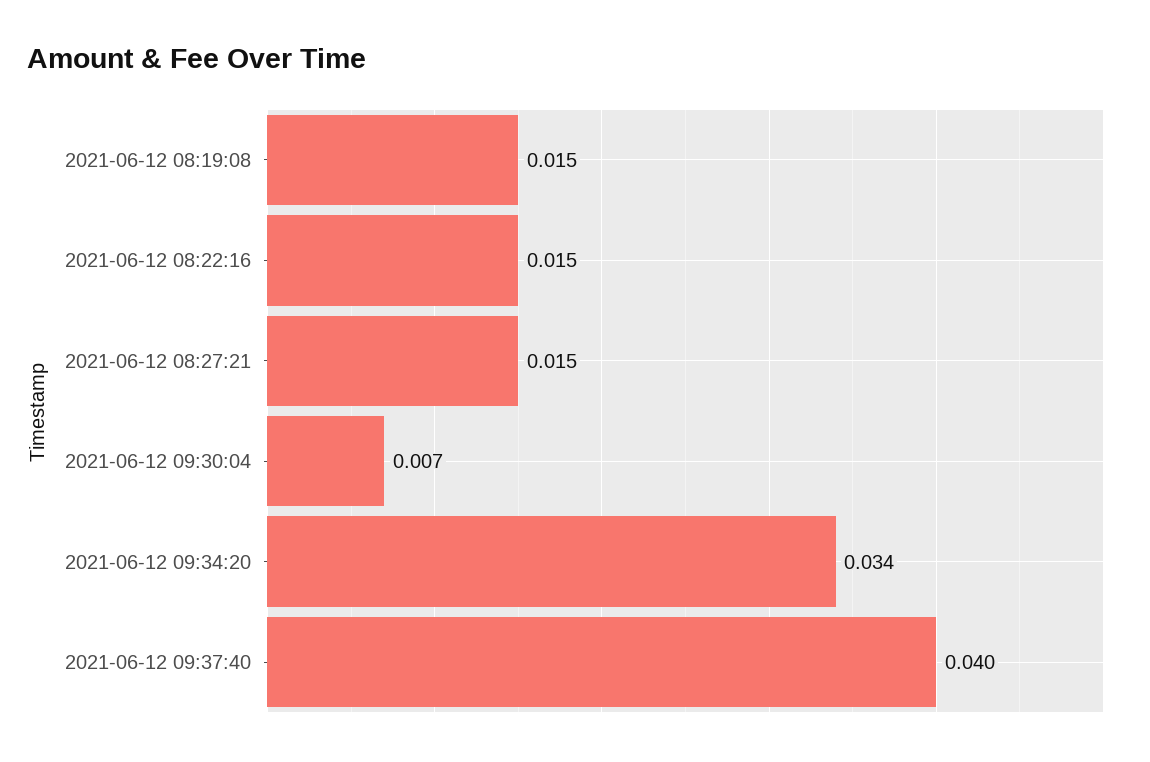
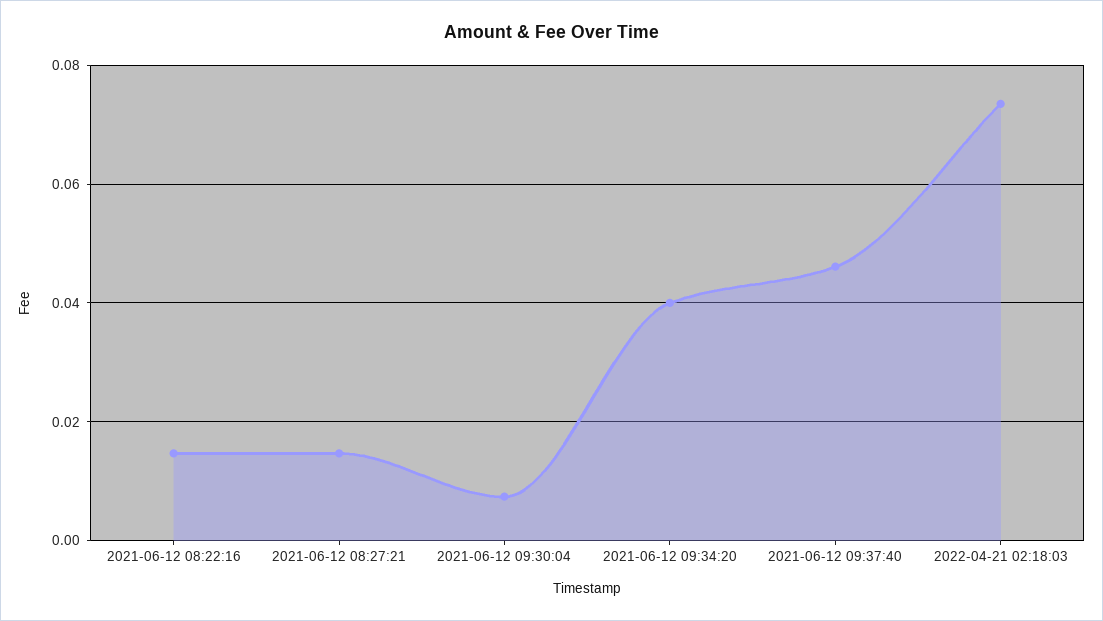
2021-06-12 08:19:08: 0.015 -> none
2021-06-12 09:34:20: 0.034 -> 0.04
2021-06-12 09:37:40: 0.04 -> 0.046
2022-04-21 02:18:03: none -> 0.074

